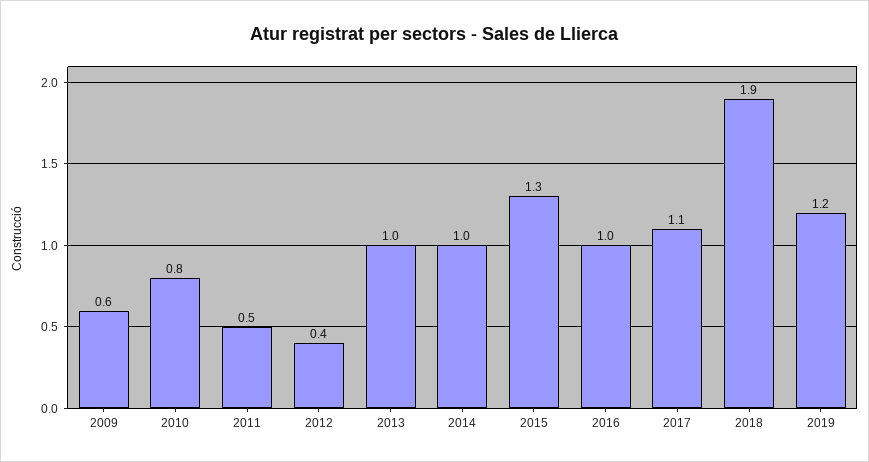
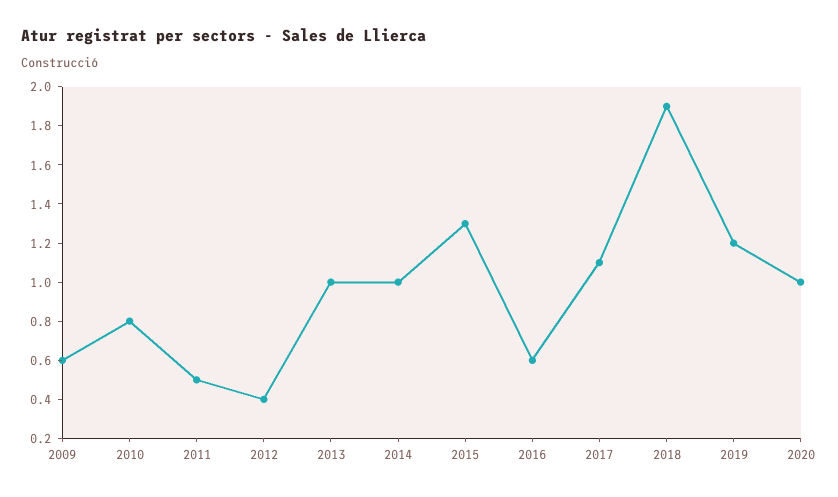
2016: 1 -> 0.6
2020: none -> 1

